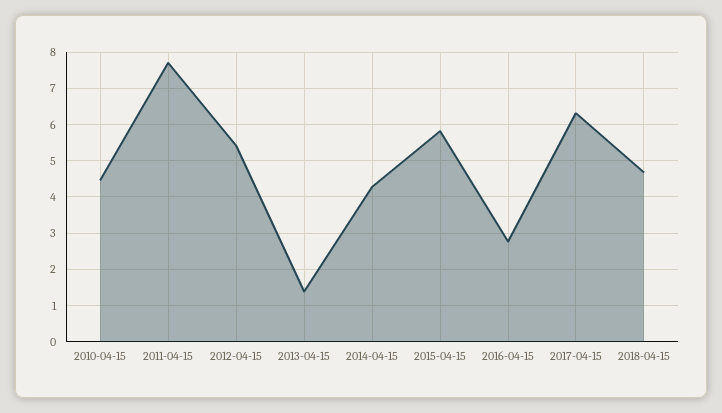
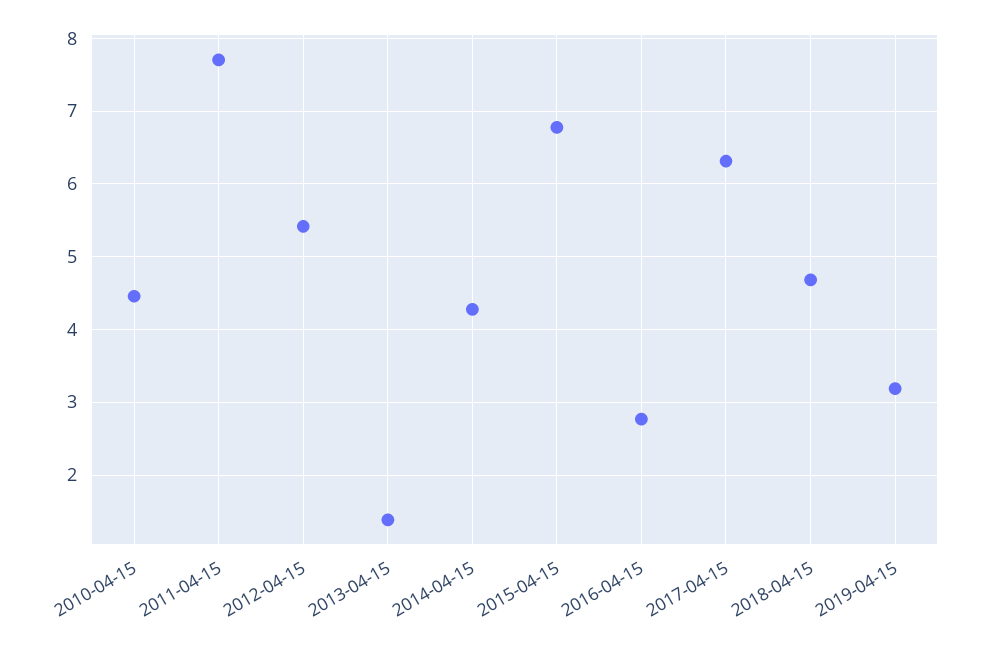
2015-04-15: 5.8 -> 6.8
2019-04-15: none -> 3.2

